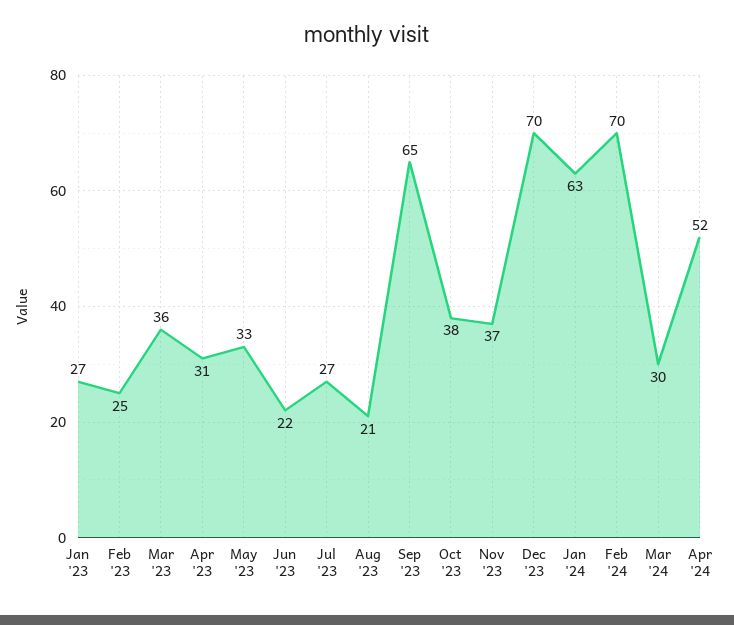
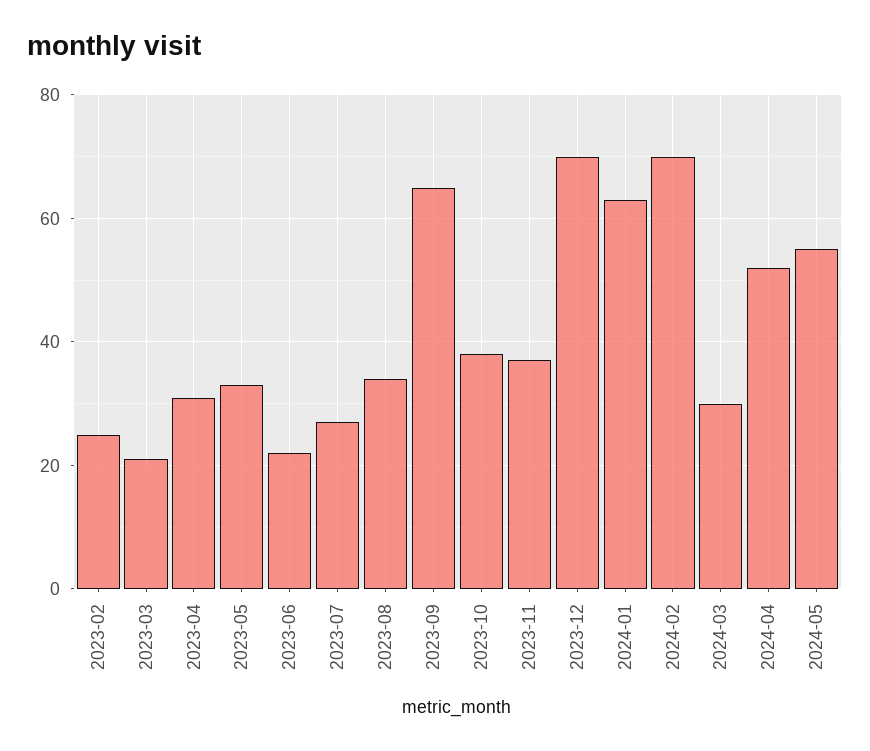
Jan '23: 27 -> none
Mar '23: 36 -> 20
Aug '23: 21 -> 35
2024-05: none -> 55

